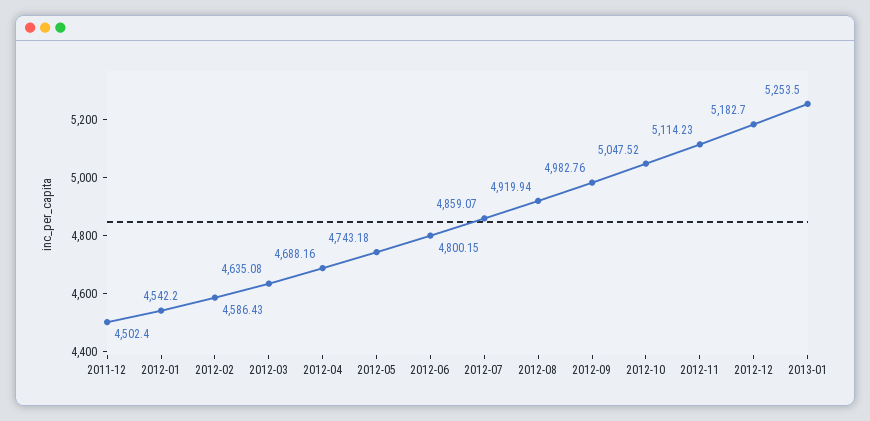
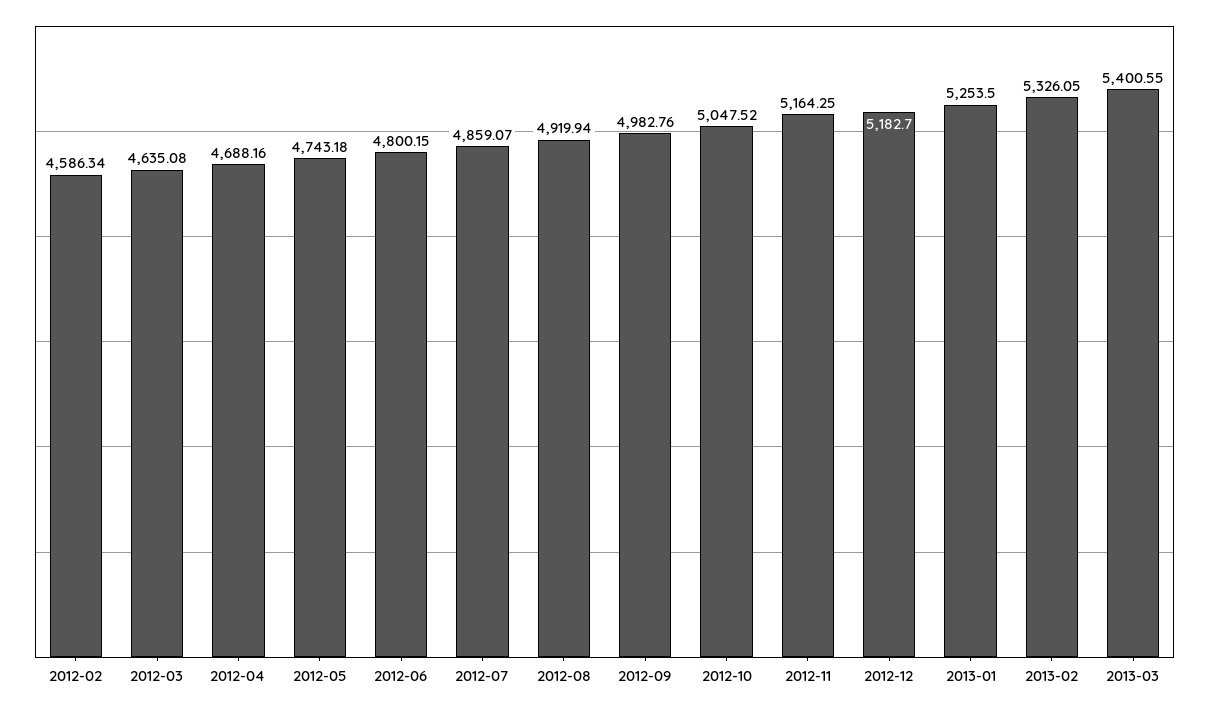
2011-12: 4502.4 -> none
2012-01: 4542.2 -> none
2012-02: 4586.43 -> 4586.34
2012-11: 5114.23 -> 5164.25
2013-02: none -> 5326.05
2013-03: none -> 5400.55

